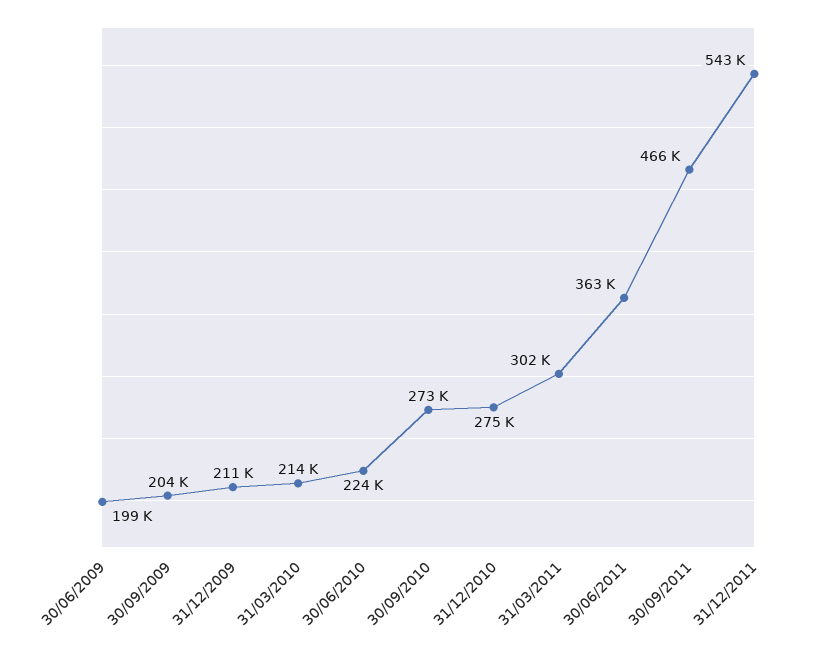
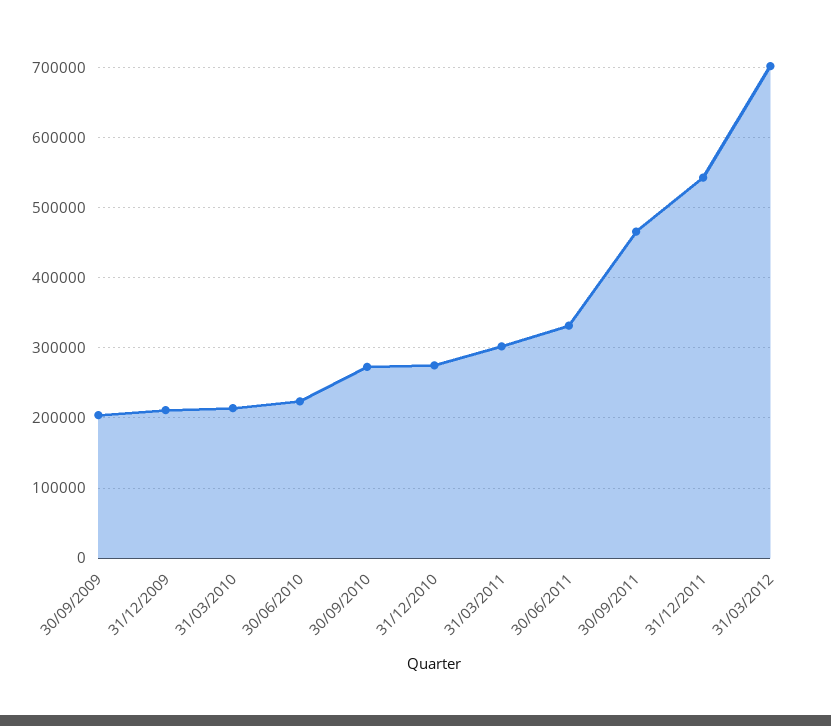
30/06/2009: 199000 -> none
30/06/2011: 363000 -> 330000
31/03/2012: none -> 700000

